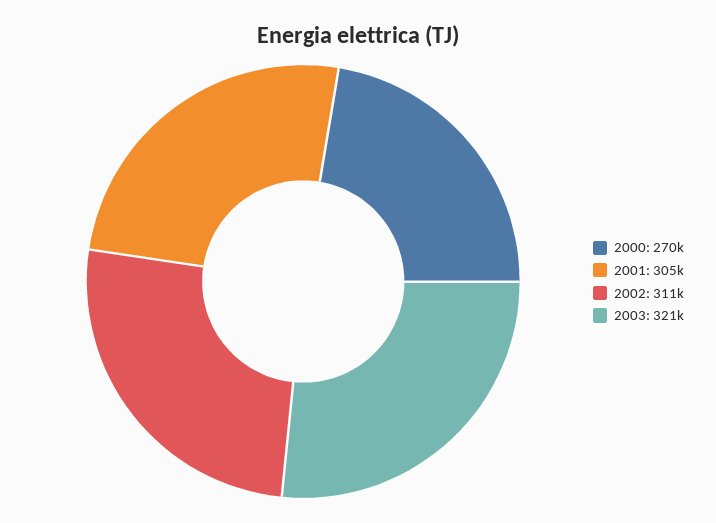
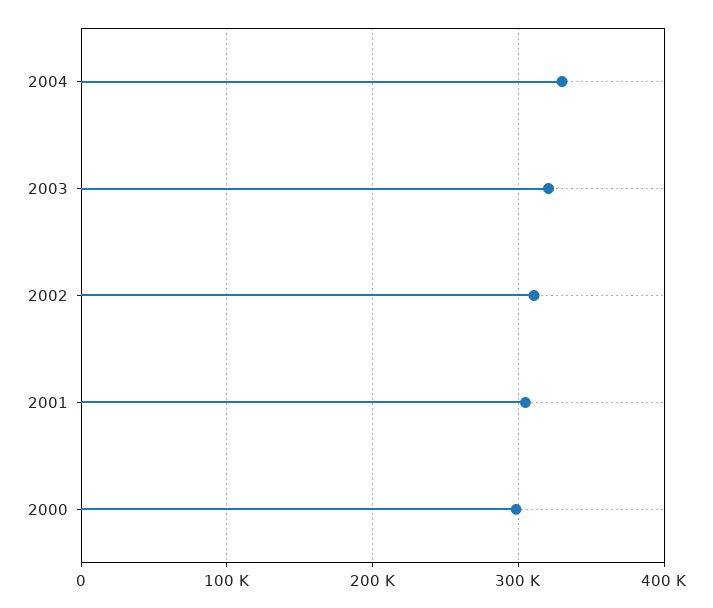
2000: 270000 -> 300000
2004: none -> 330000

